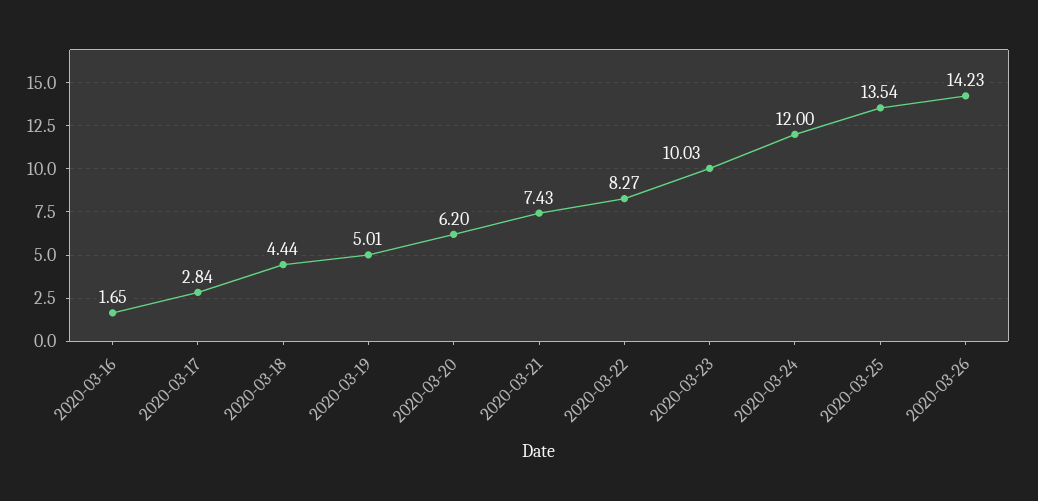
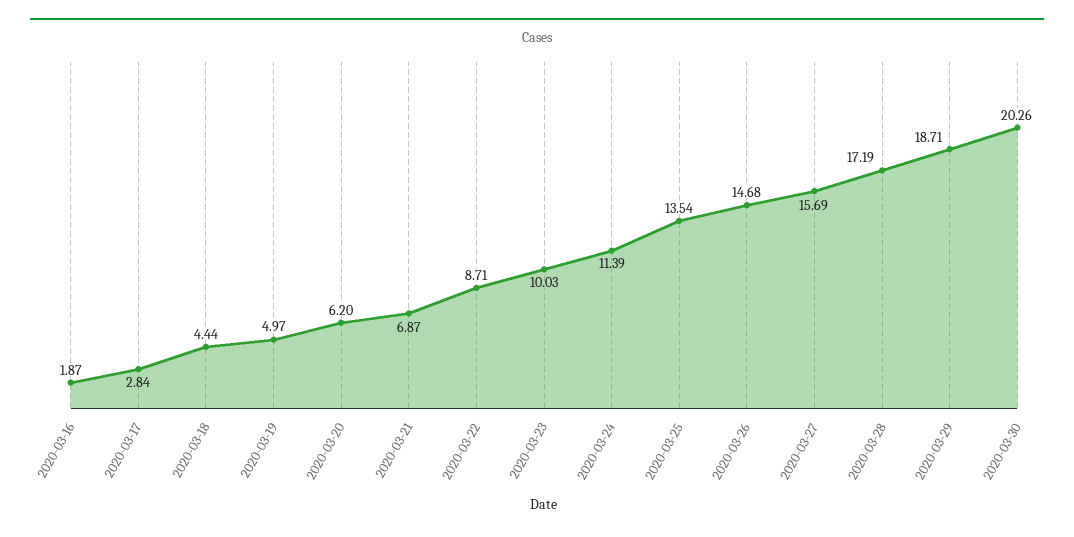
2020-03-16: 1.65 -> 1.87
2020-03-19: 5.01 -> 4.97
2020-03-21: 7.43 -> 6.87
2020-03-22: 8.27 -> 8.71
2020-03-24: 12 -> 11.39
2020-03-26: 14.23 -> 14.68
2020-03-27: none -> 15.69
2020-03-28: none -> 17.19
2020-03-29: none -> 18.71
2020-03-30: none -> 20.26

